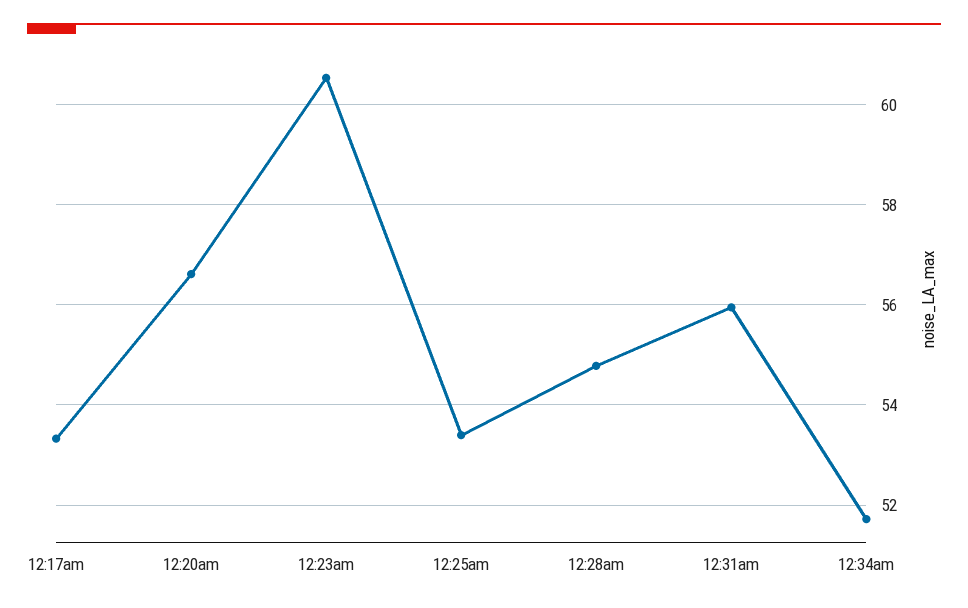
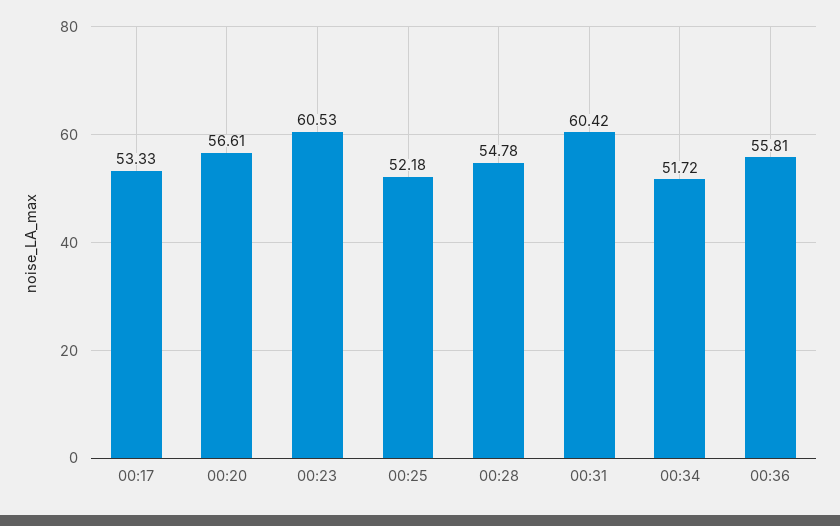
12:25am: 53.4 -> 52.18
12:31am: 56 -> 60.42
00:36: none -> 55.81

